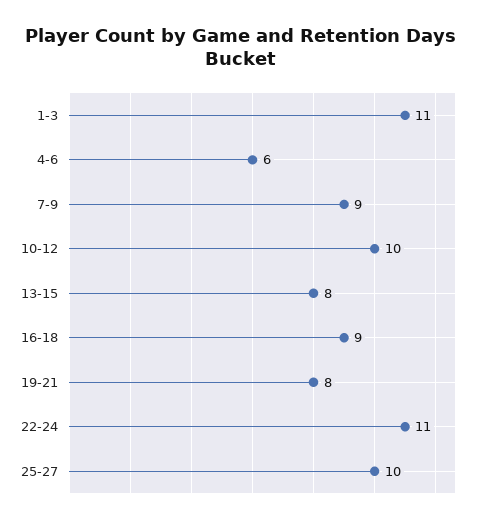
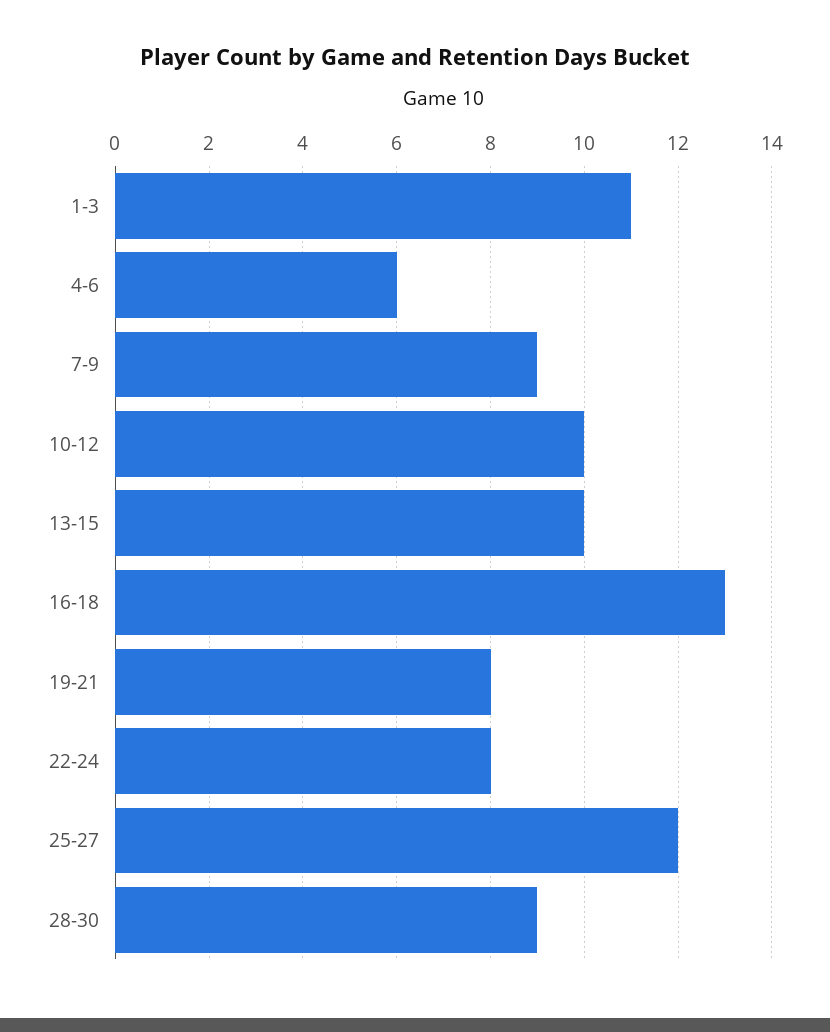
13-15: 8 -> 10
16-18: 9 -> 13
22-24: 11 -> 8
25-27: 10 -> 12
28-30: none -> 9

